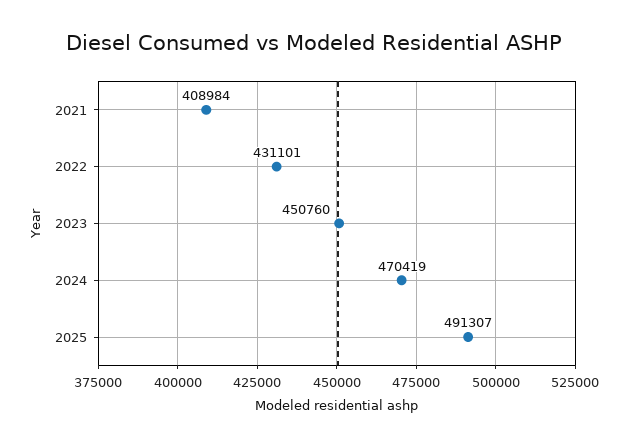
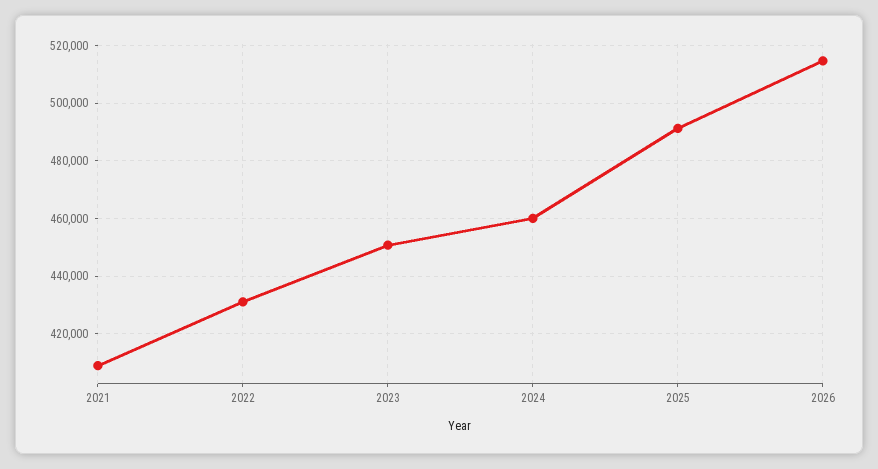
2024: 470419 -> 460000
2026: none -> 515000

